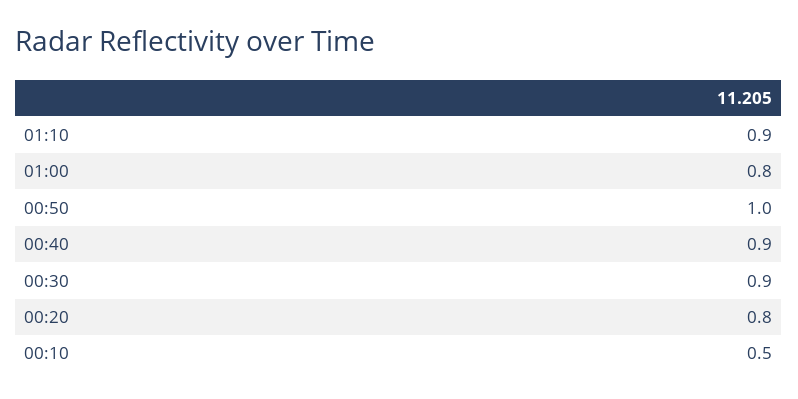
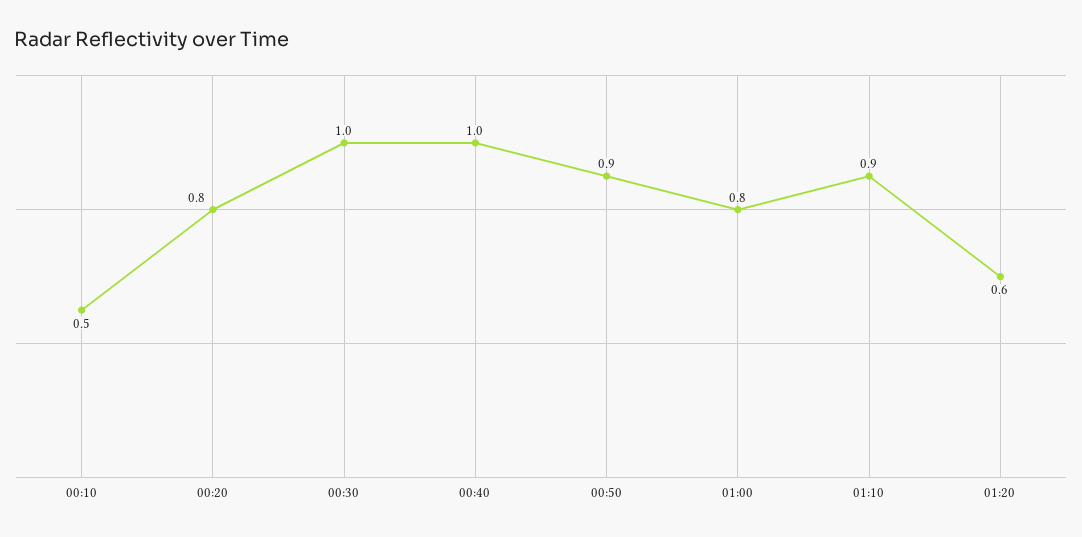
00:50: 1 -> 0.9
00:40: 0.9 -> 1
00:30: 0.9 -> 1
01:20: none -> 0.6

